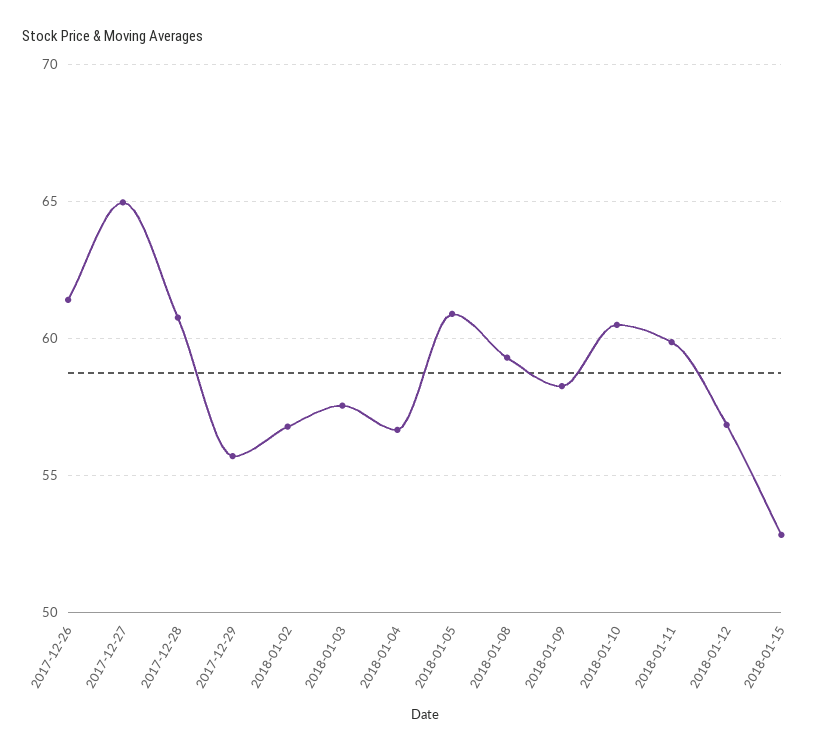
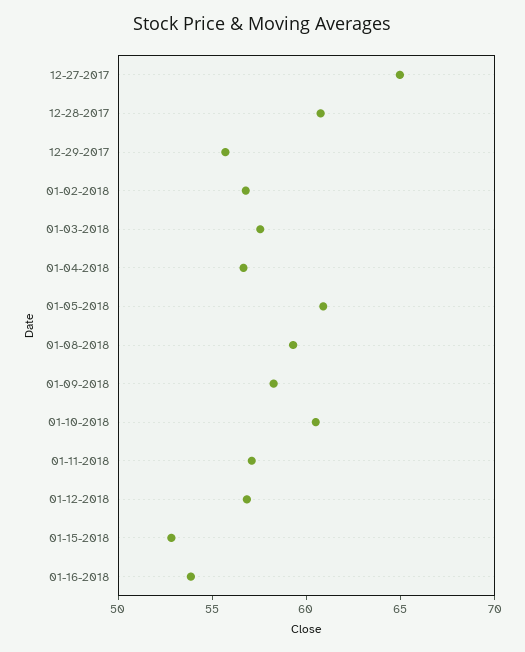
2017-12-26: 61.5 -> none
2018-01-11: 60 -> 57
01-16-2018: none -> 54

